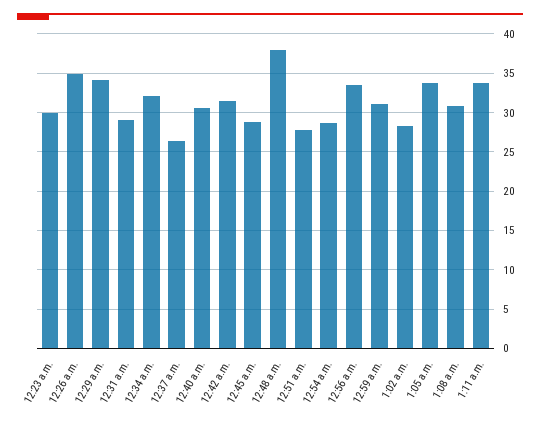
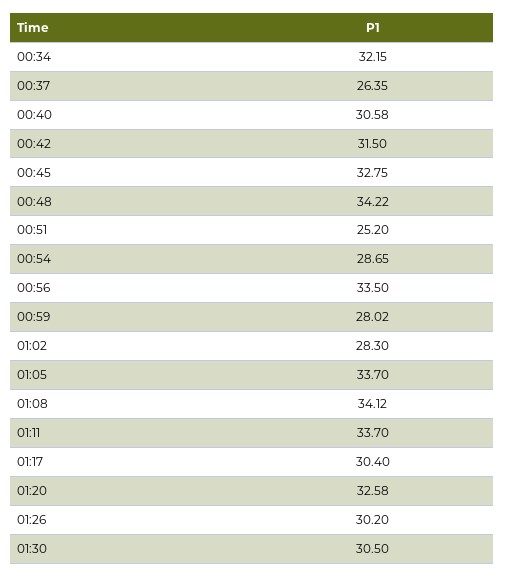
12:23 a.m.: 30 -> none
12:26 a.m.: 35 -> none
12:29 a.m.: 34 -> none
12:31 a.m.: 29 -> none
12:45 a.m.: 29 -> 32.75
12:48 a.m.: 38 -> 34.22
12:51 a.m.: 28 -> 25.2
12:59 a.m.: 31 -> 28.02
1:08 a.m.: 31 -> 34.12
01:17: none -> 30.4
01:20: none -> 32.58
01:26: none -> 30.2
01:30: none -> 30.5

